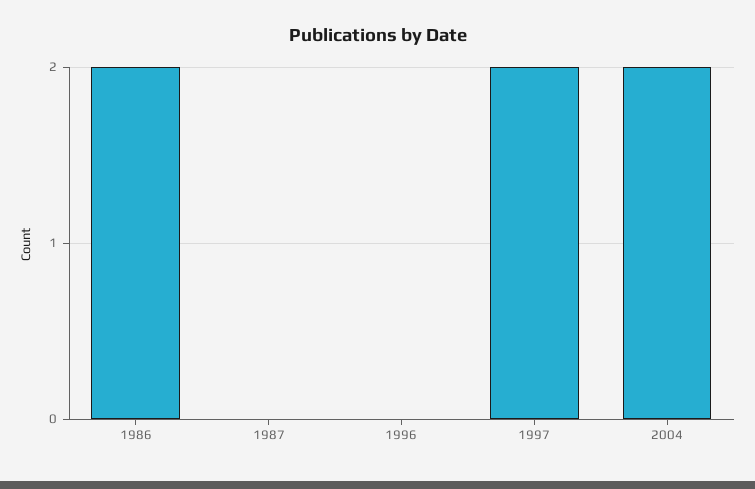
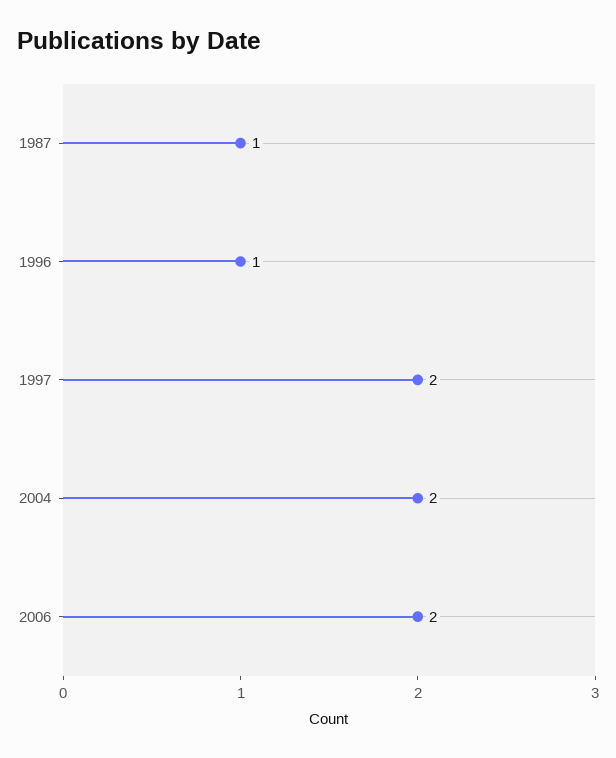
1986: 2 -> none
1987: 0 -> 1
1996: 0 -> 1
2006: none -> 2

